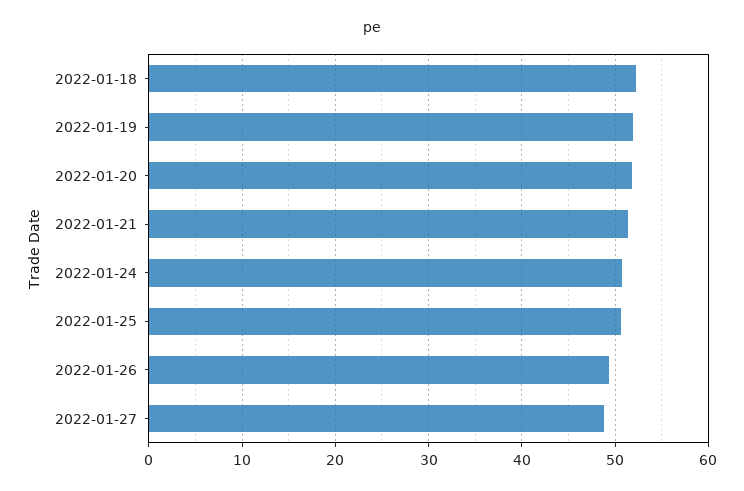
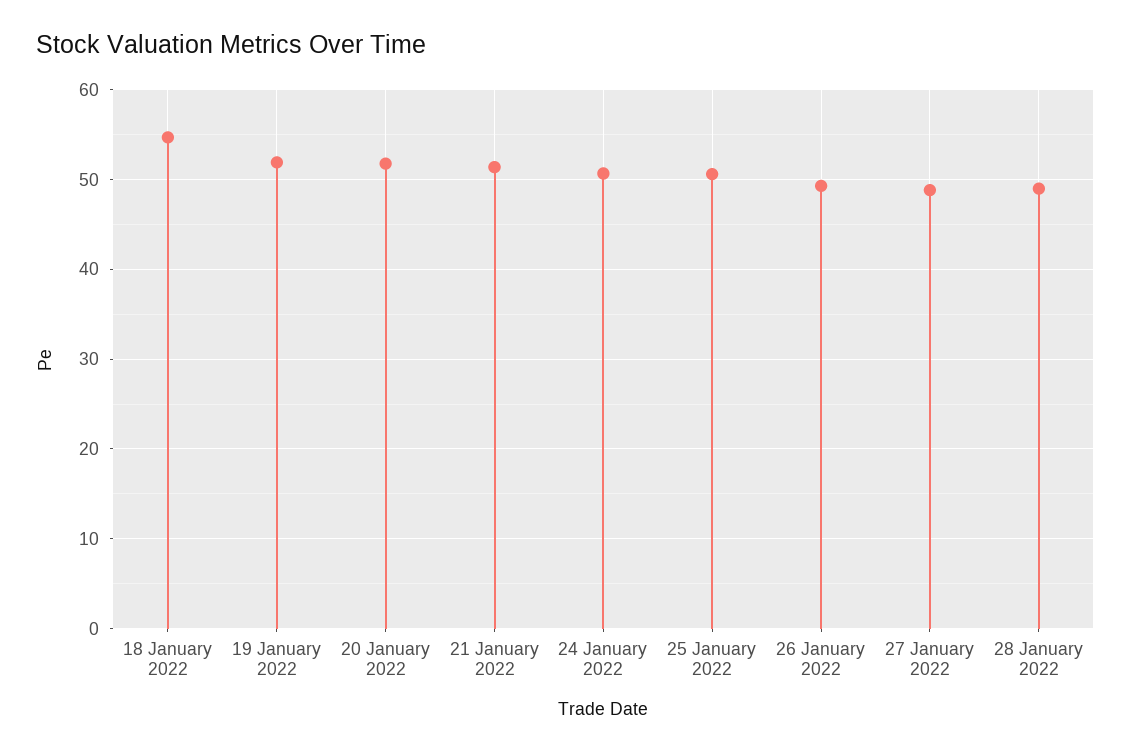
2022-01-18: 52 -> 55
28 January 2022: none -> 49

